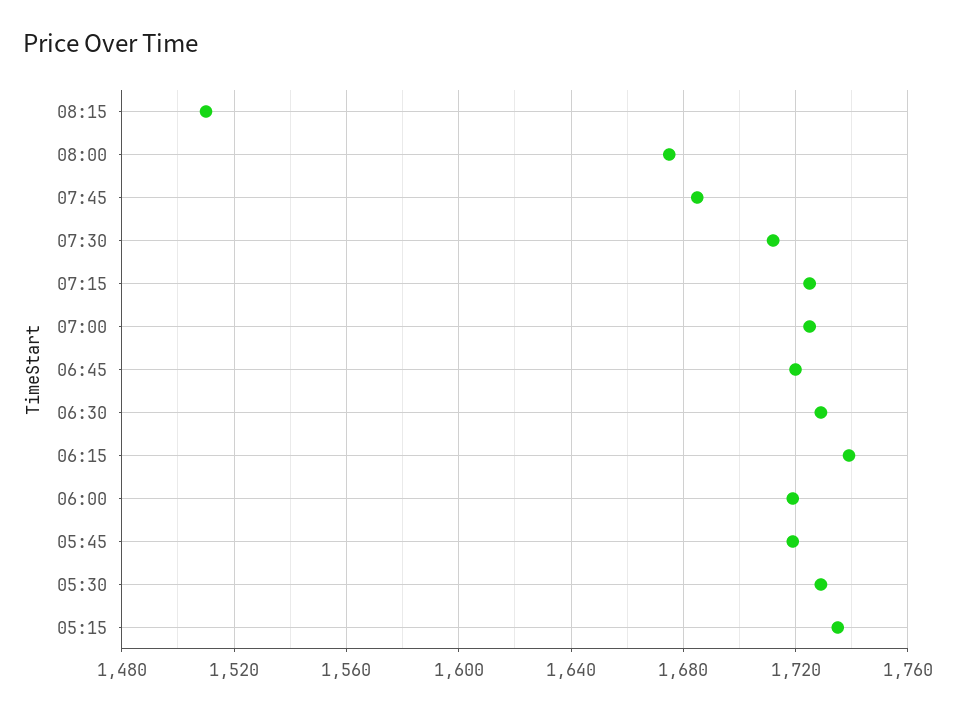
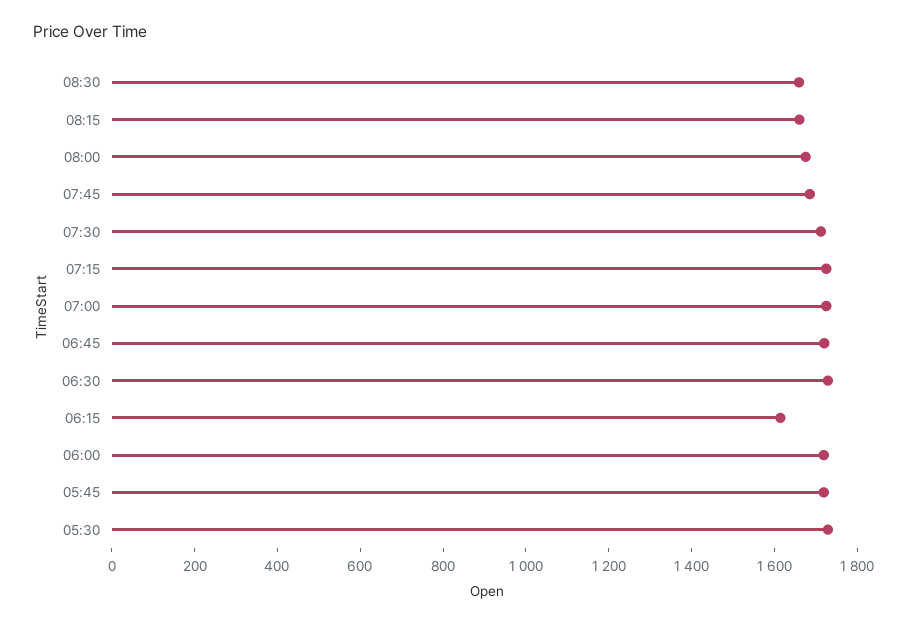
08:15: 1510 -> 1650
06:15: 1740 -> 1600
05:15: 1735 -> none
08:30: none -> 1650

